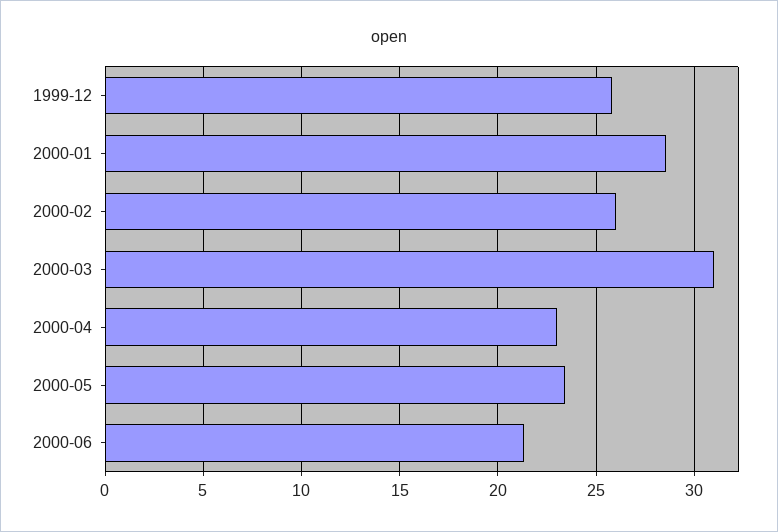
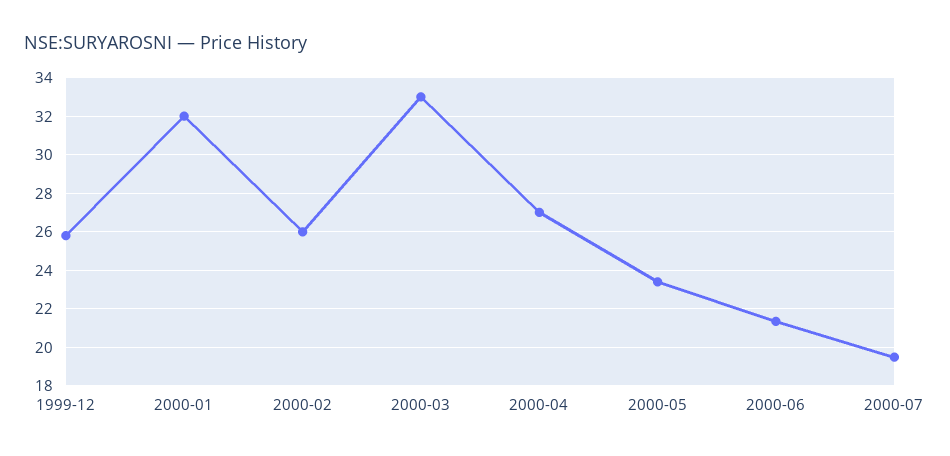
2000-01: 28.5 -> 32
2000-03: 31 -> 33
2000-04: 23 -> 27
2000-07: none -> 19.5

